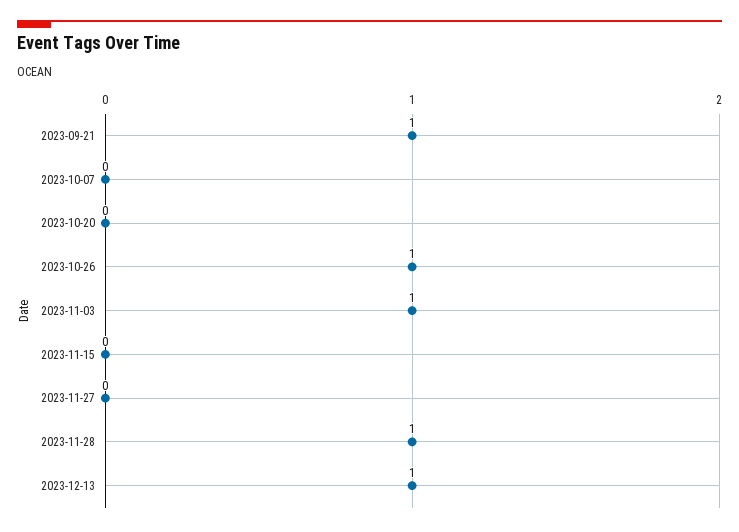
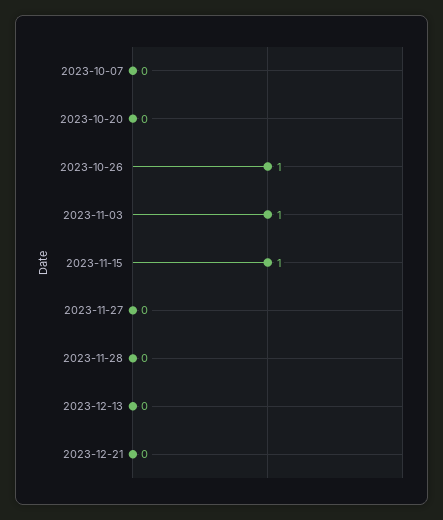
2023-09-21: 1 -> none
2023-11-15: 0 -> 1
2023-11-28: 1 -> 0
2023-12-13: 1 -> 0
2023-12-21: none -> 0

